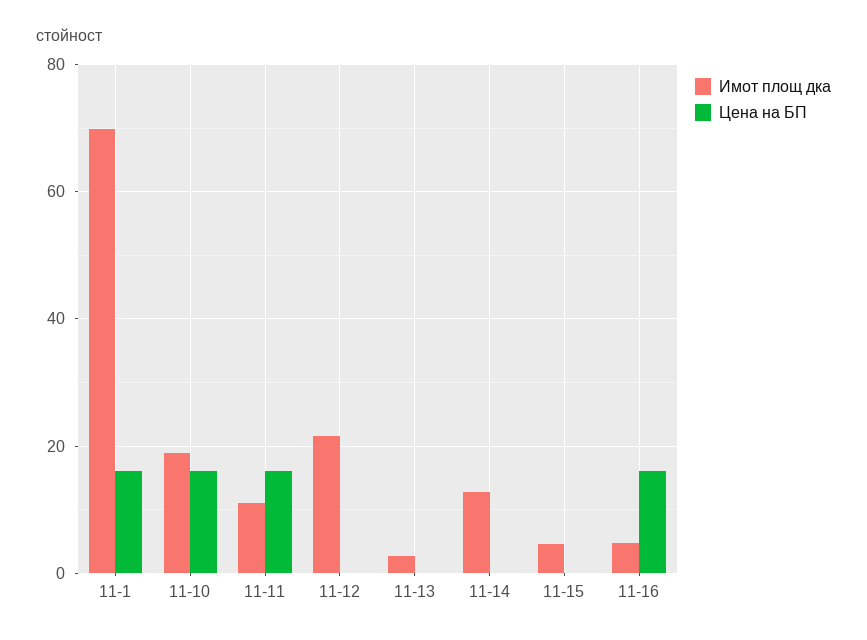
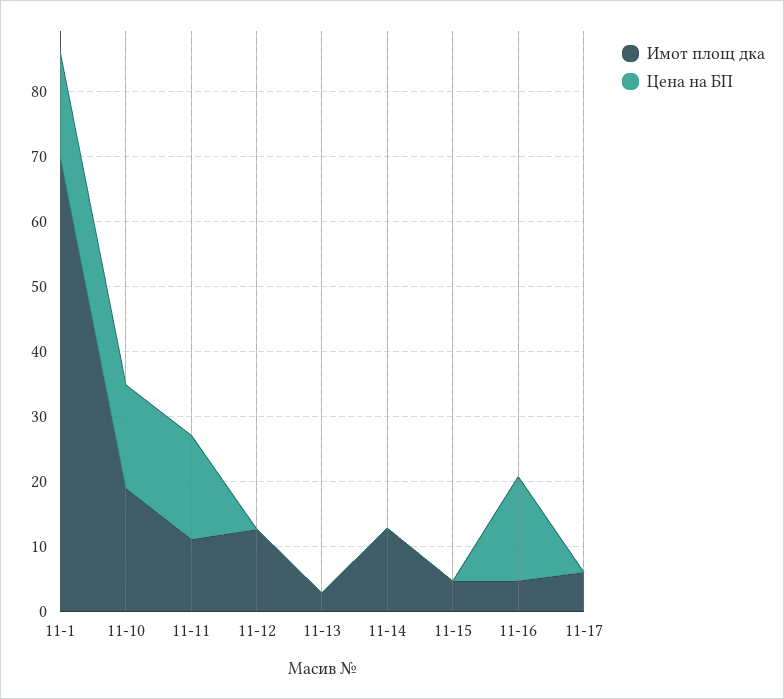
Имот площ дка, 11-12: 22 -> 12
Имот площ дка, 11-17: none -> 6
Цена на БП, 11-17: none -> 0

